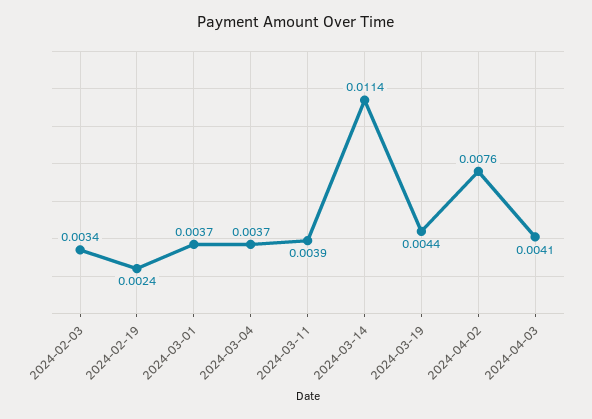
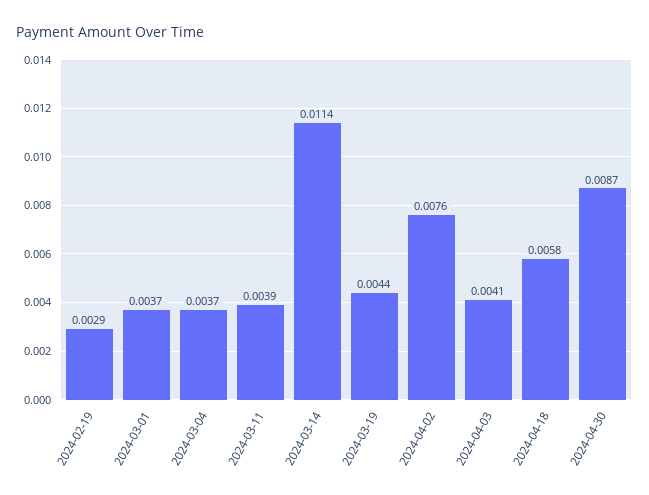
2024-02-03: 0.0034 -> none
2024-02-19: 0.0024 -> 0.0029
2024-04-18: none -> 0.0058
2024-04-30: none -> 0.0087

